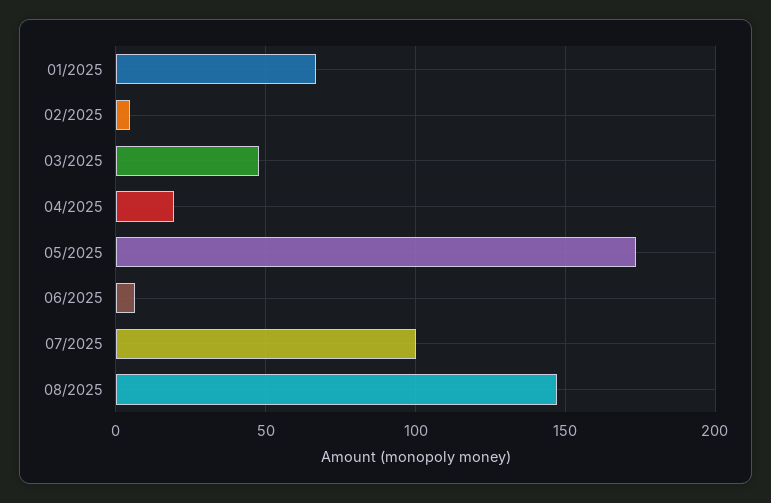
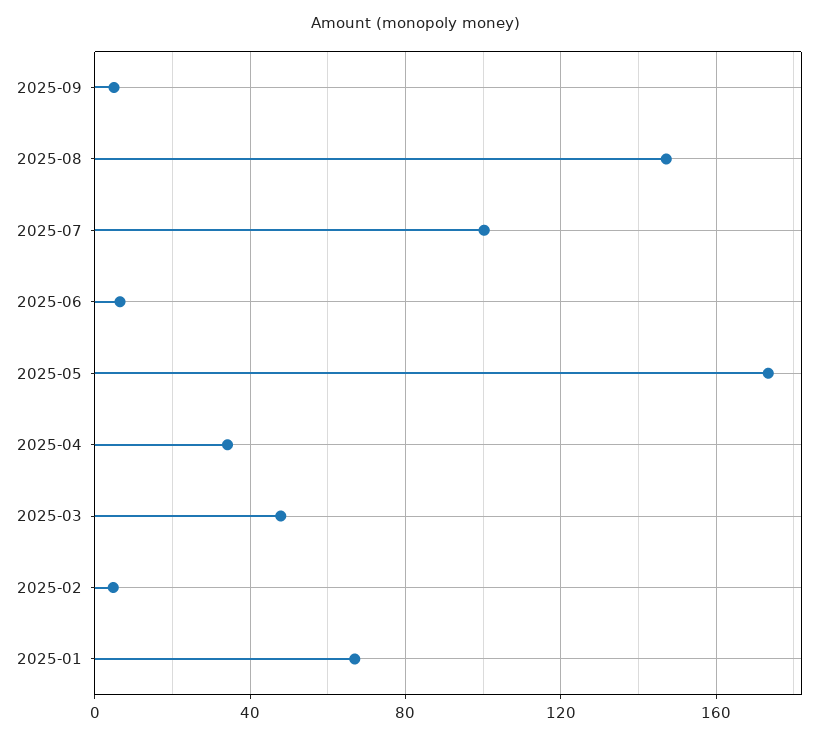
04/2025: 20 -> 35
2025-09: none -> 5

